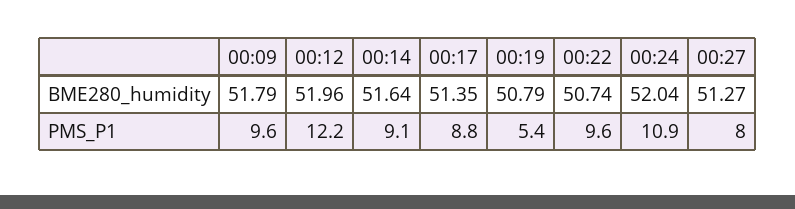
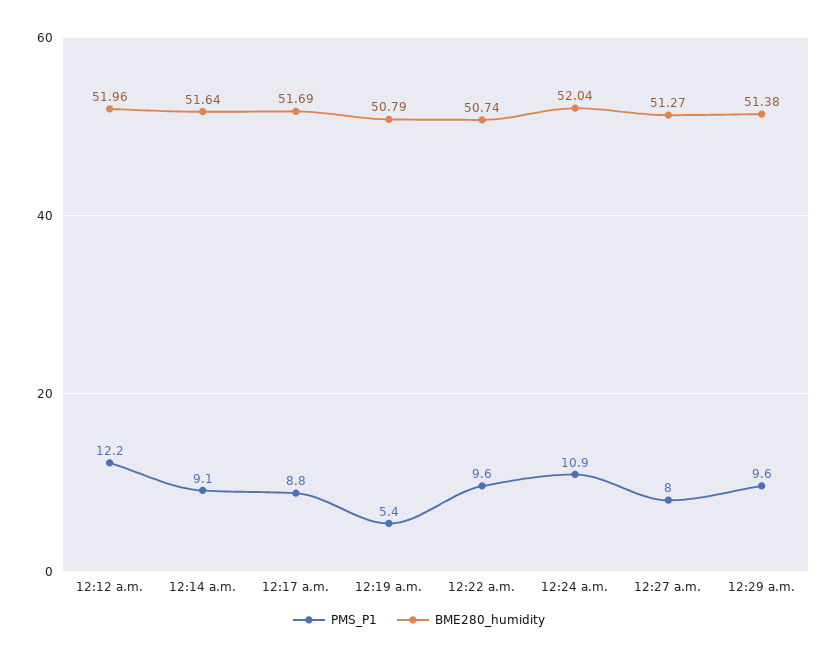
BME280_humidity, 00:09: 51.79 -> none
BME280_humidity, 00:17: 51.35 -> 51.69
PMS_P1, 00:09: 9.6 -> none
PMS_P1, 12:29 a.m.: none -> 9.6
BME280_humidity, 12:29 a.m.: none -> 51.38

